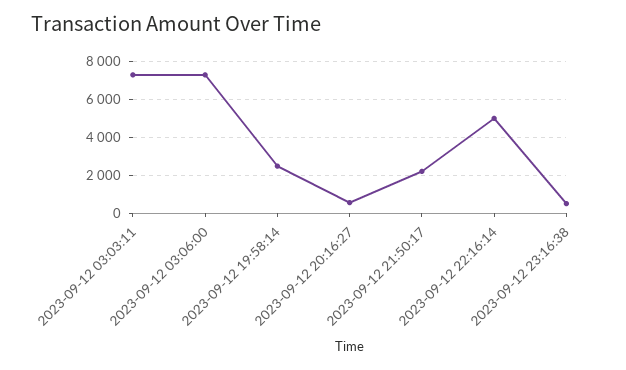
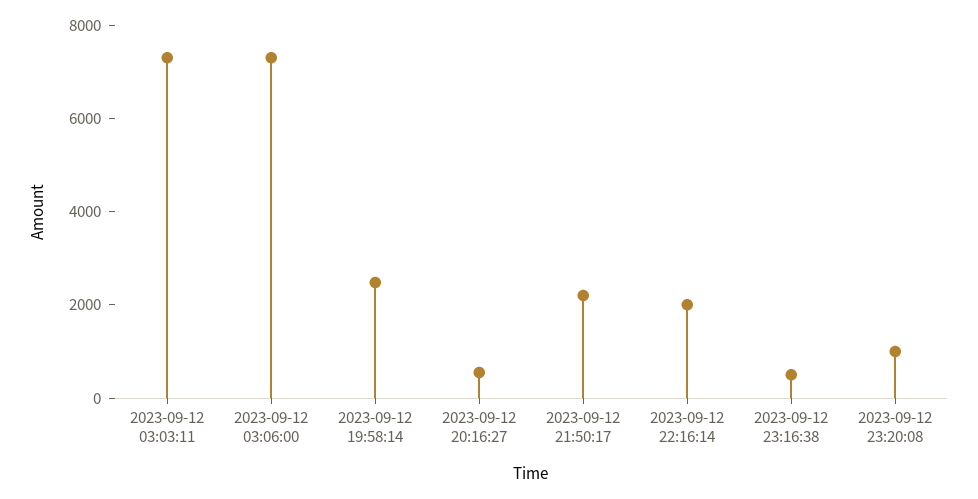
2023-09-12 22:16:14: 5000 -> 2000
2023-09-12 23:20:08: none -> 1000

